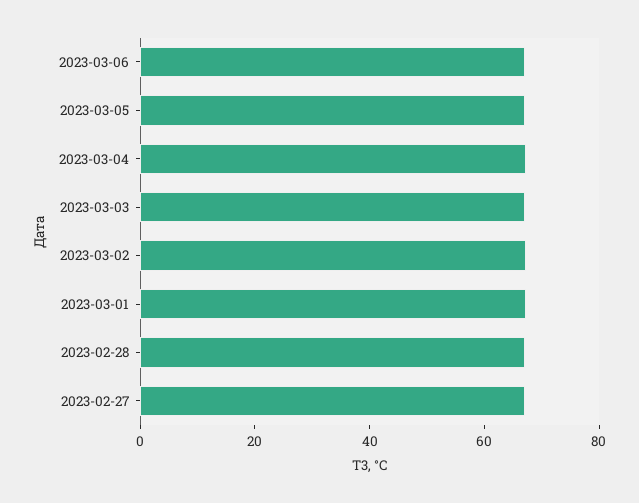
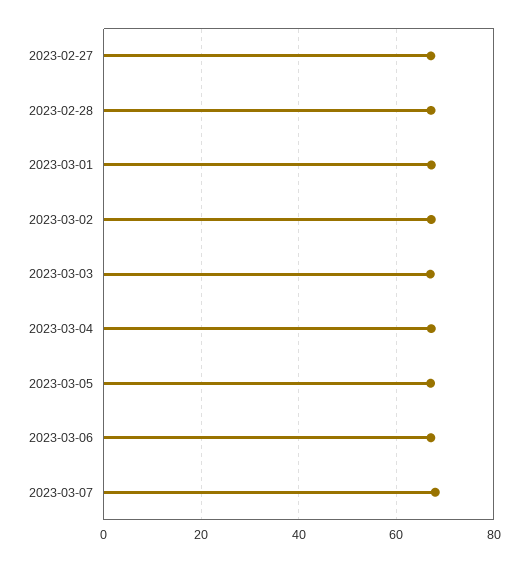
2023-03-07: none -> 68

